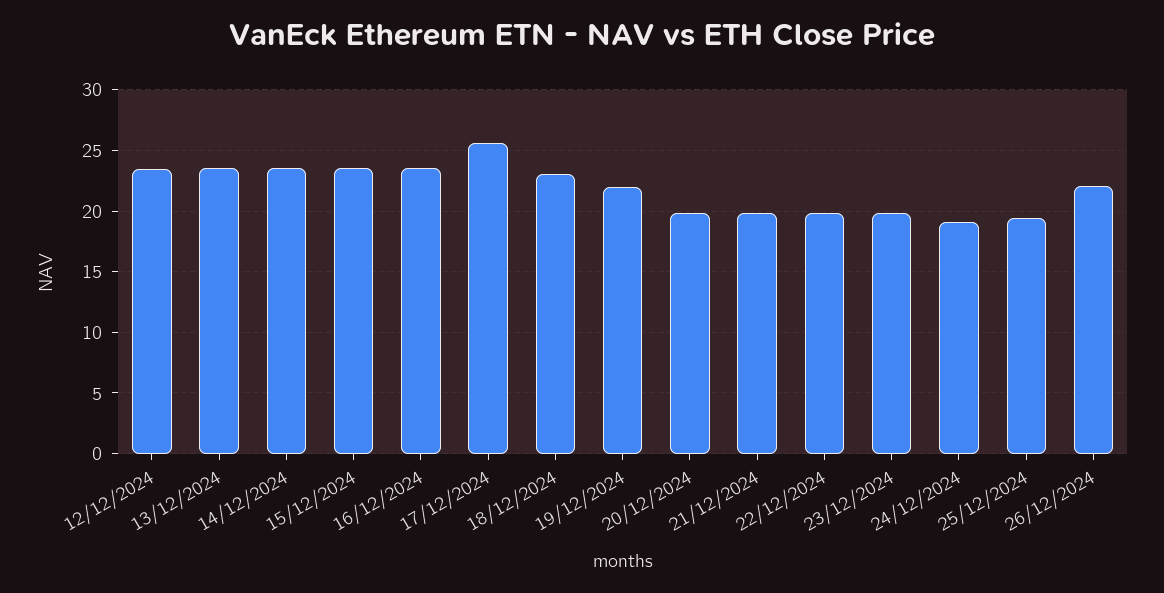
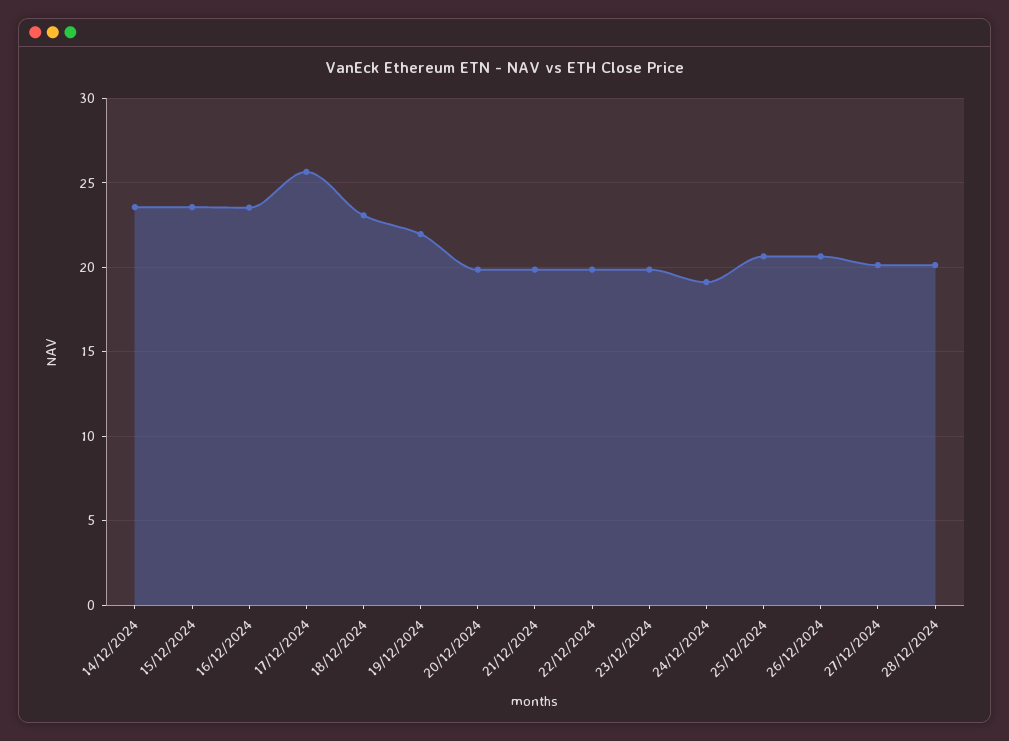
12/12/2024: 23.5 -> none
13/12/2024: 23.5 -> none
25/12/2024: 19.5 -> 20.5
26/12/2024: 22 -> 20.5
27/12/2024: none -> 20
28/12/2024: none -> 20

